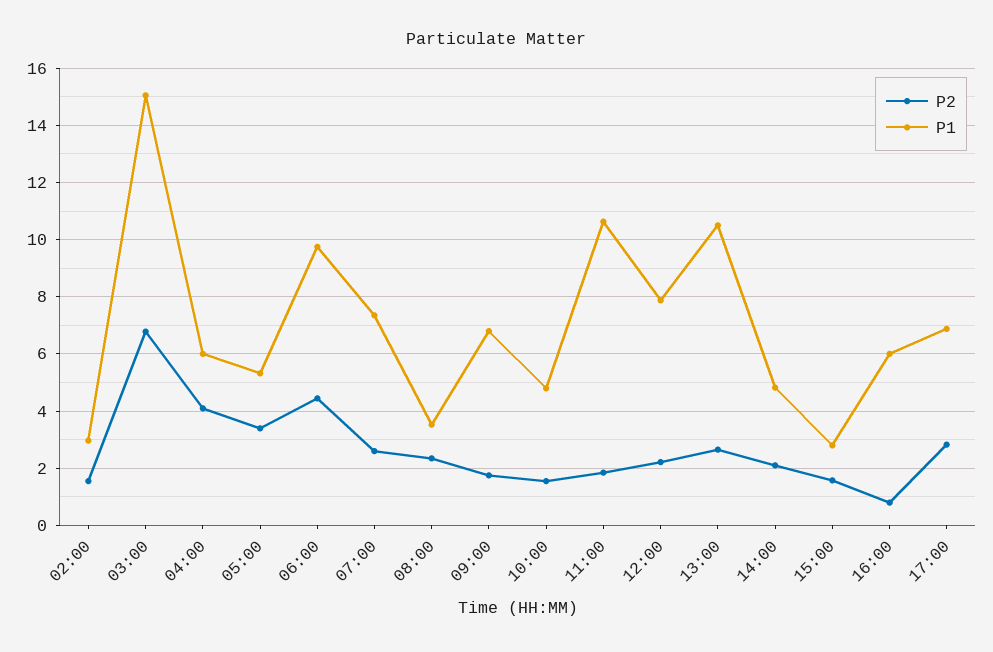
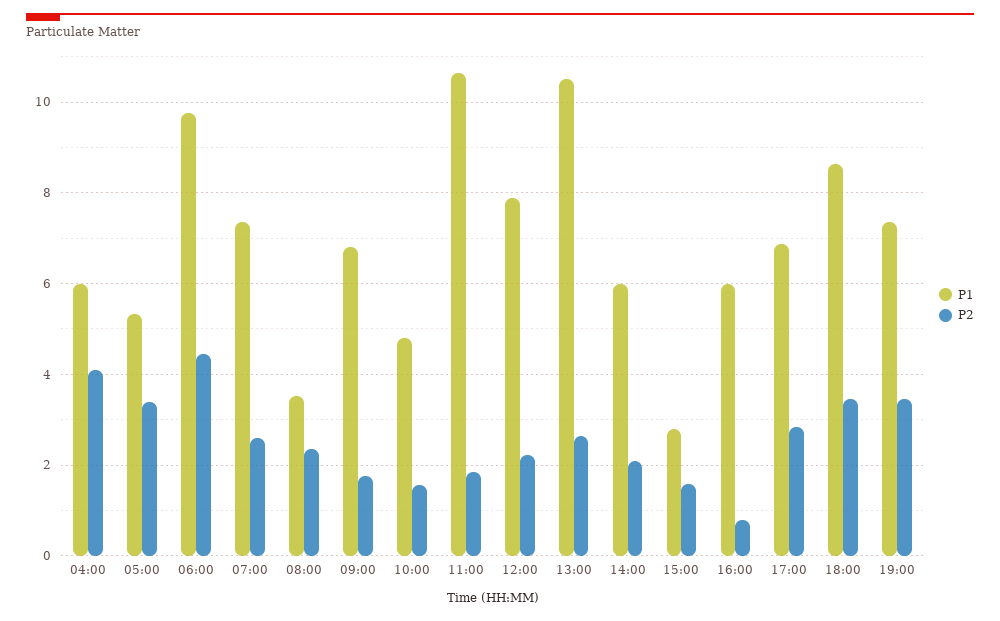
P2, 02:00: 1.5 -> none
P1, 02:00: 3 -> none
P2, 03:00: 6.75 -> none
P1, 03:00: 15 -> none
P1, 14:00: 4.75 -> 6
P1, 18:00: none -> 8.6
P2, 18:00: none -> 3.4
P1, 19:00: none -> 7.4
P2, 19:00: none -> 3.4

